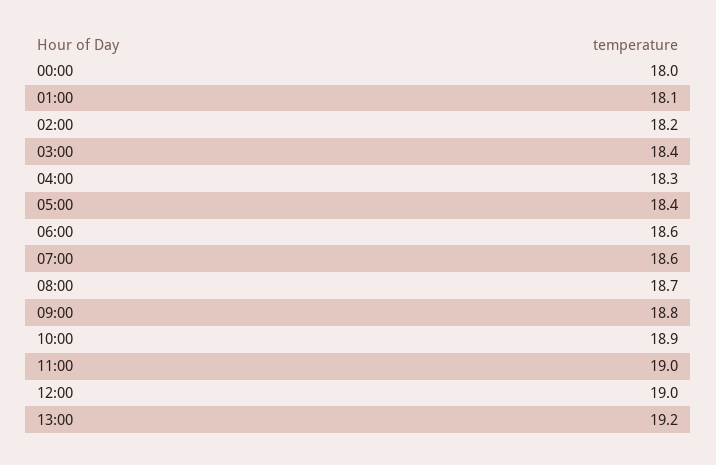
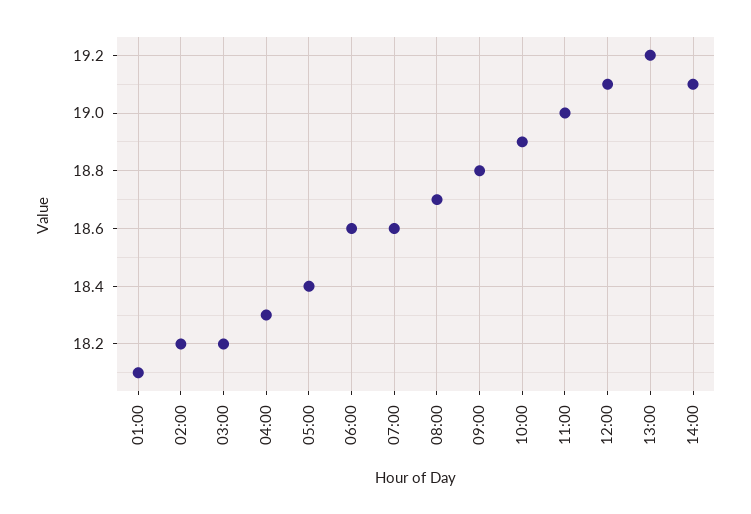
00:00: 18 -> none
03:00: 18.4 -> 18.2
12:00: 19 -> 19.1
14:00: none -> 19.1

